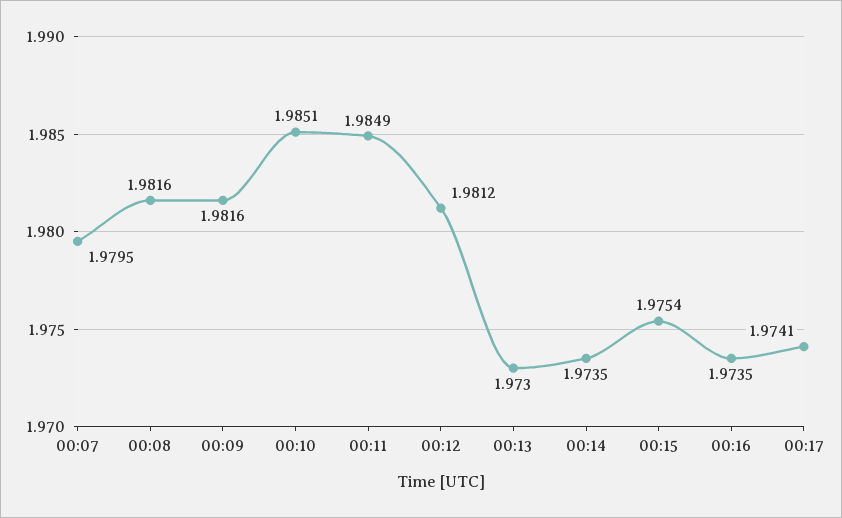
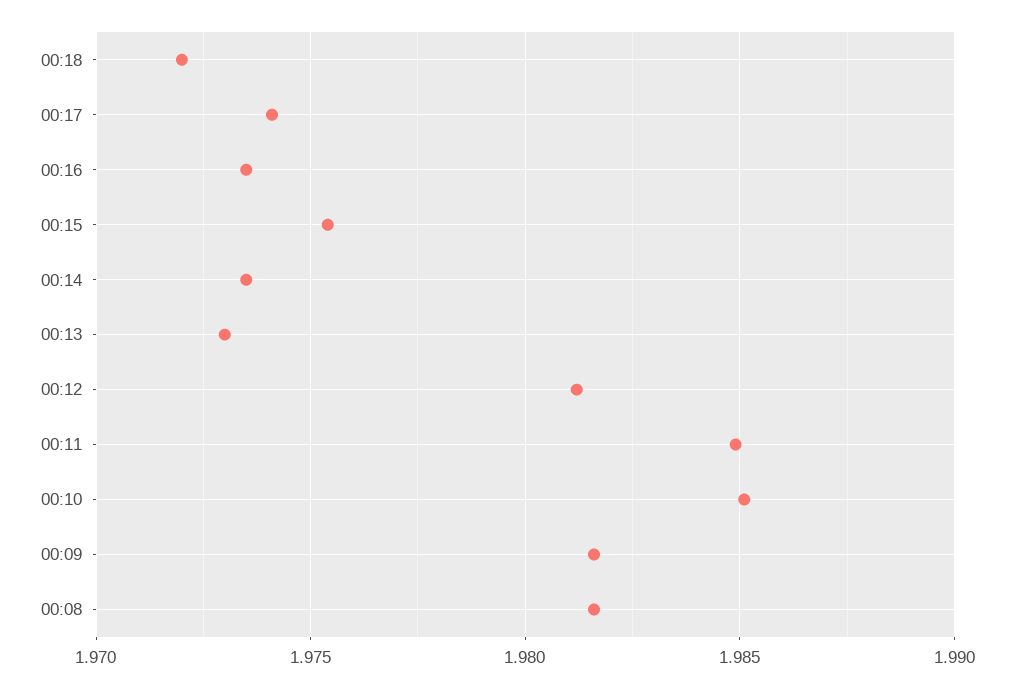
00:07: 1.9795 -> none
00:18: none -> 1.972

